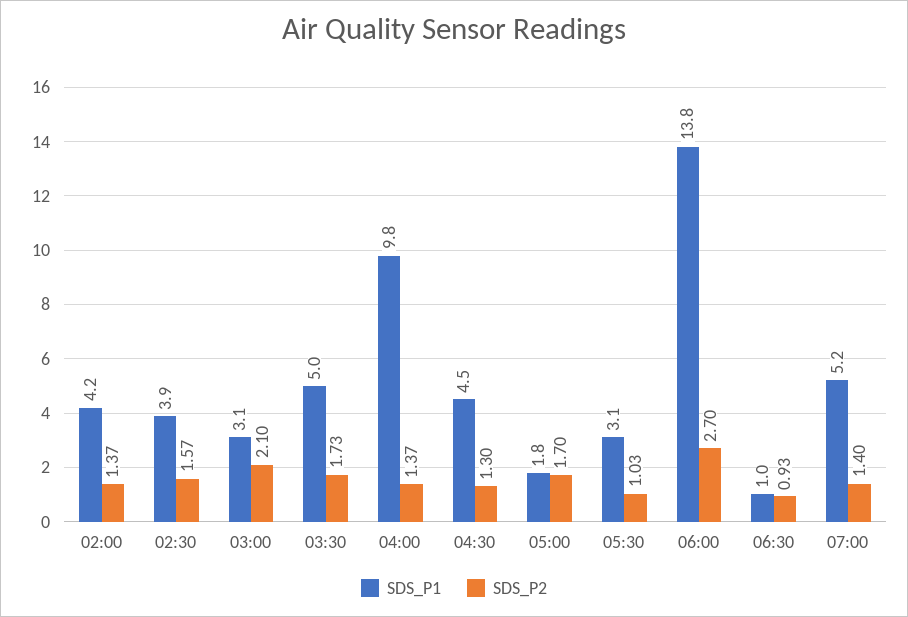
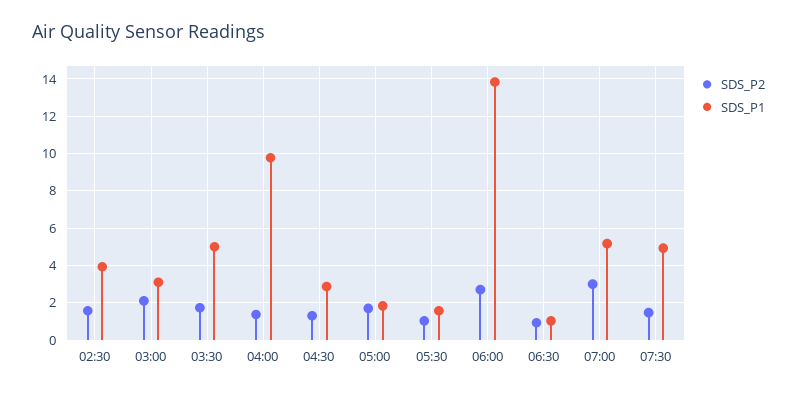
SDS_P1, 02:00: 4.2 -> none
SDS_P2, 02:00: 1.37 -> none
SDS_P1, 04:30: 4.5 -> 3
SDS_P1, 05:30: 3.1 -> 1.5
SDS_P2, 07:00: 1.4 -> 3
SDS_P2, 07:30: none -> 1.5
SDS_P1, 07:30: none -> 5

